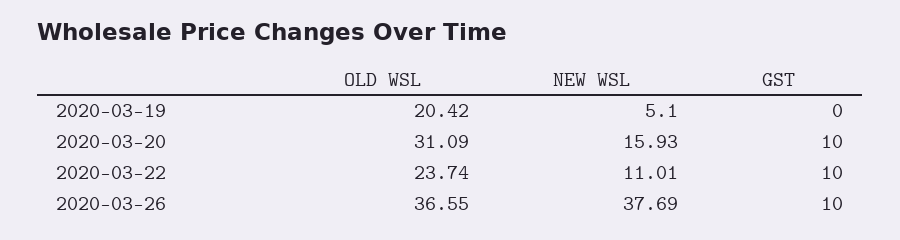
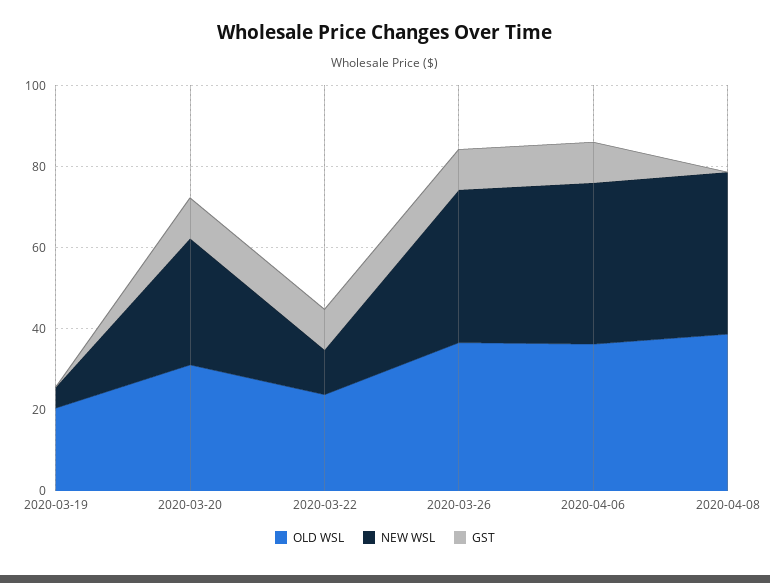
NEW WSL, 2020-03-20: 15.93 -> 30
OLD WSL, 2020-04-06: none -> 35
NEW WSL, 2020-04-06: none -> 40
GST, 2020-04-06: none -> 10
OLD WSL, 2020-04-08: none -> 40
NEW WSL, 2020-04-08: none -> 40
GST, 2020-04-08: none -> 0

